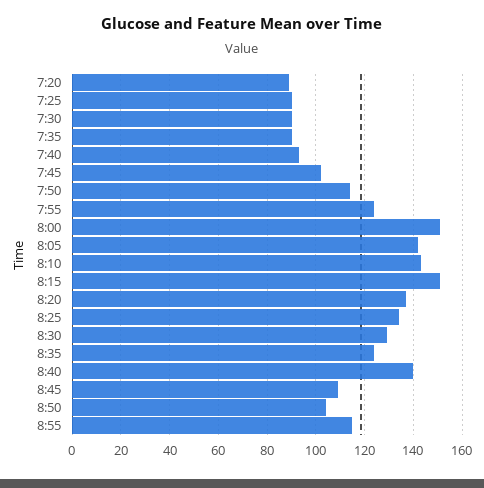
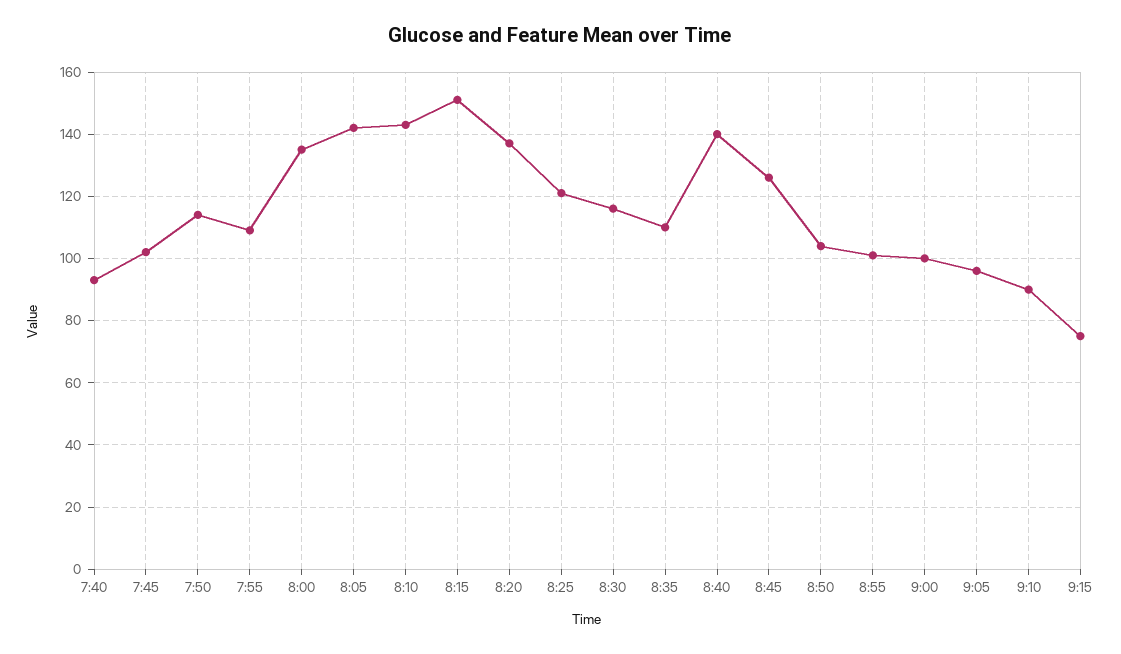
7:20: 90 -> none
7:25: 90 -> none
7:30: 90 -> none
7:35: 90 -> none
7:55: 125 -> 110
8:00: 150 -> 135
8:25: 135 -> 120
8:30: 130 -> 115
8:35: 125 -> 110
8:45: 110 -> 125
8:55: 115 -> 100
9:00: none -> 100
9:05: none -> 95
9:10: none -> 90
9:15: none -> 75

